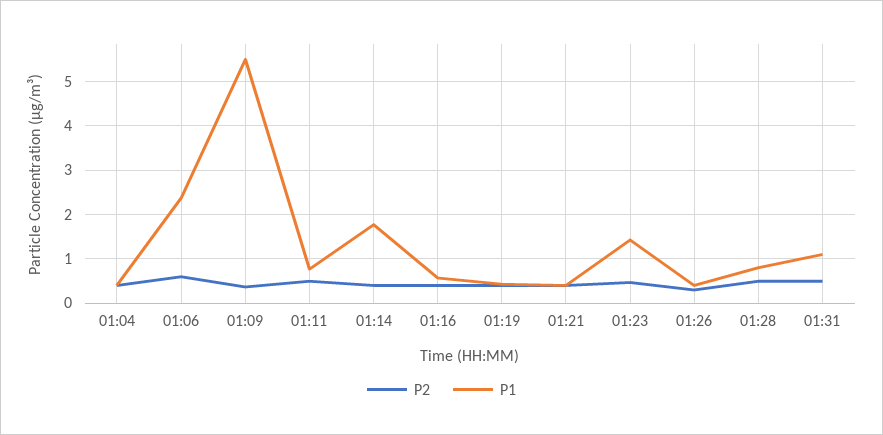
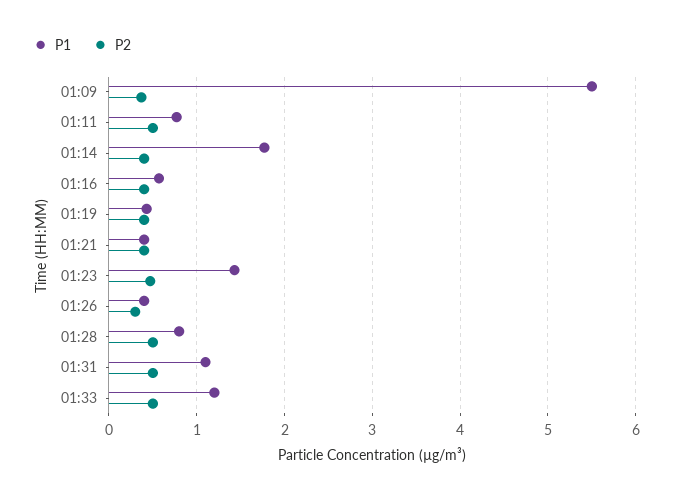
P2, 01:04: 0.4 -> none
P1, 01:04: 0.4 -> none
P2, 01:06: 0.6 -> none
P1, 01:06: 2.4 -> none
P1, 01:33: none -> 1.2
P2, 01:33: none -> 0.5

